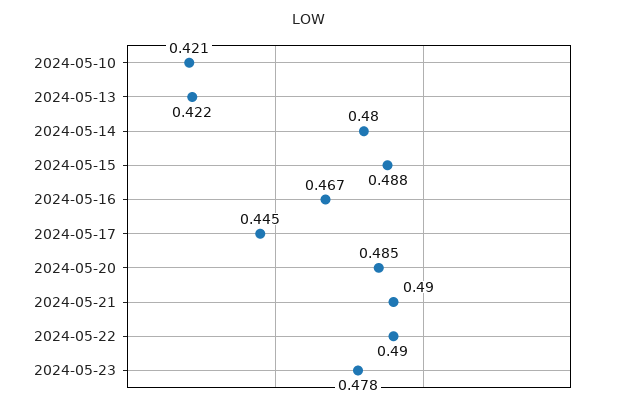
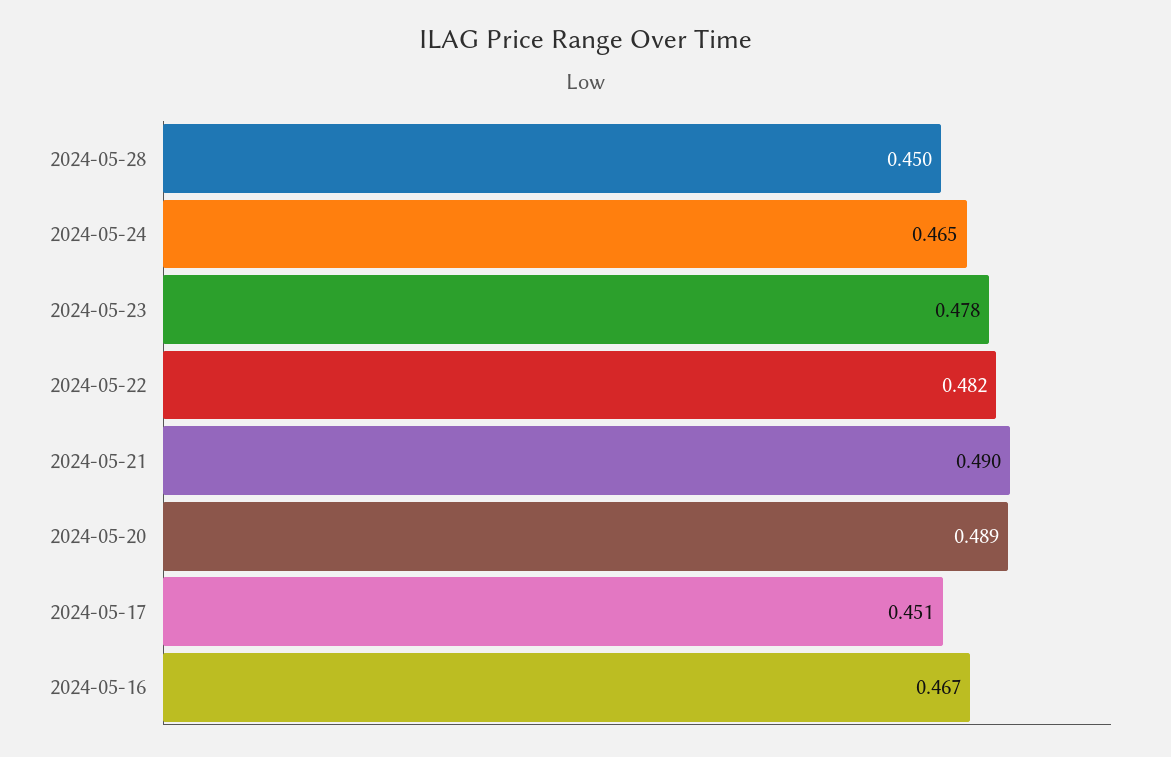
2024-05-10: 0.421 -> none
2024-05-13: 0.422 -> none
2024-05-14: 0.48 -> none
2024-05-15: 0.488 -> none
2024-05-17: 0.445 -> 0.451
2024-05-20: 0.485 -> 0.489
2024-05-22: 0.49 -> 0.482
2024-05-28: none -> 0.45
2024-05-24: none -> 0.465

